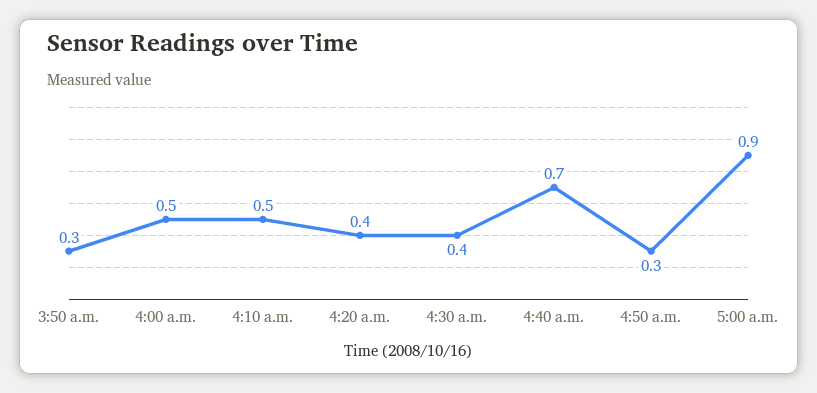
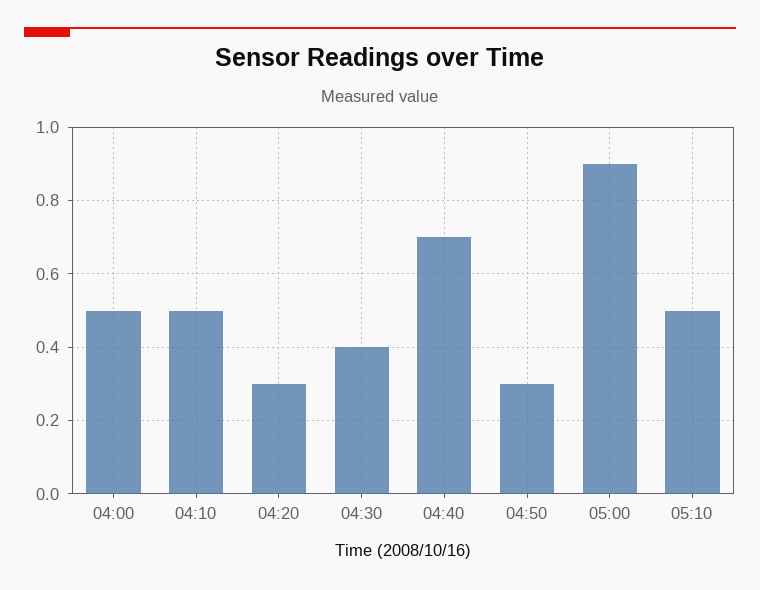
3:50 a.m.: 0.3 -> none
4:20 a.m.: 0.4 -> 0.3
05:10: none -> 0.5

